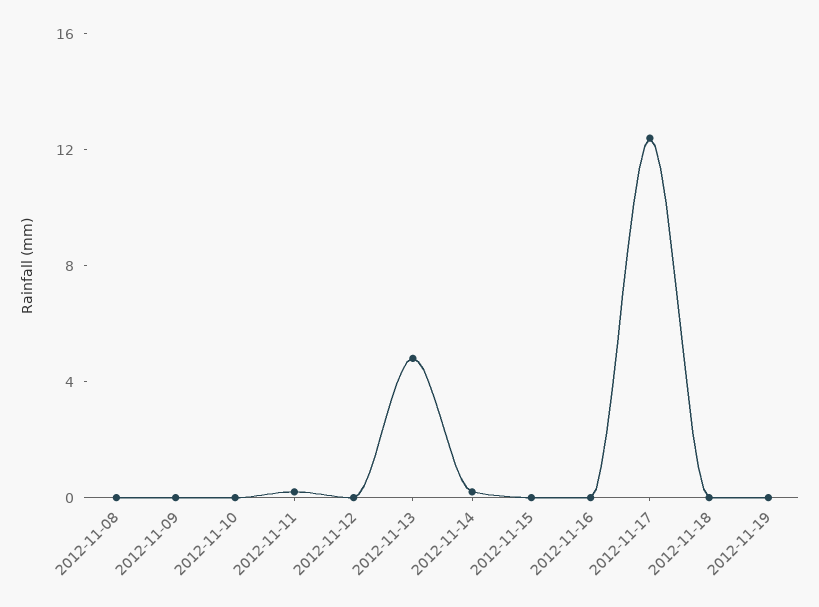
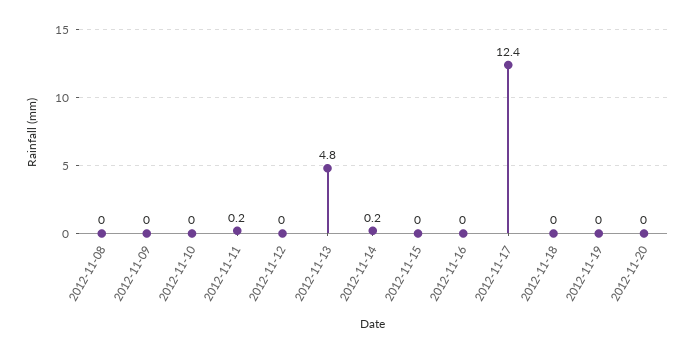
2012-11-20: none -> 0

